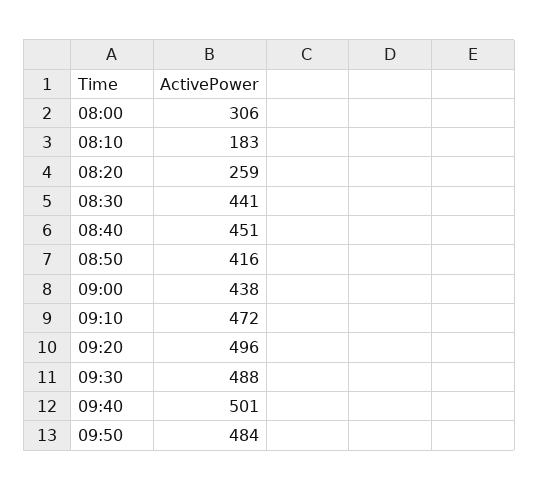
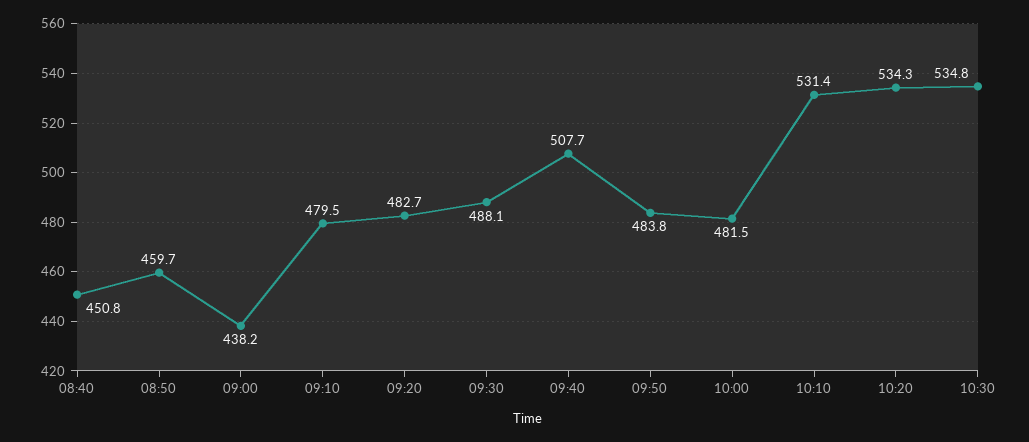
08:00: 306 -> none
08:10: 183 -> none
08:20: 259 -> none
08:30: 441 -> none
08:50: 416 -> 459.7
09:10: 472 -> 479.5
09:20: 496 -> 482.7
09:40: 501 -> 507.7
10:00: none -> 481.5
10:10: none -> 531.4
10:20: none -> 534.3
10:30: none -> 534.8

